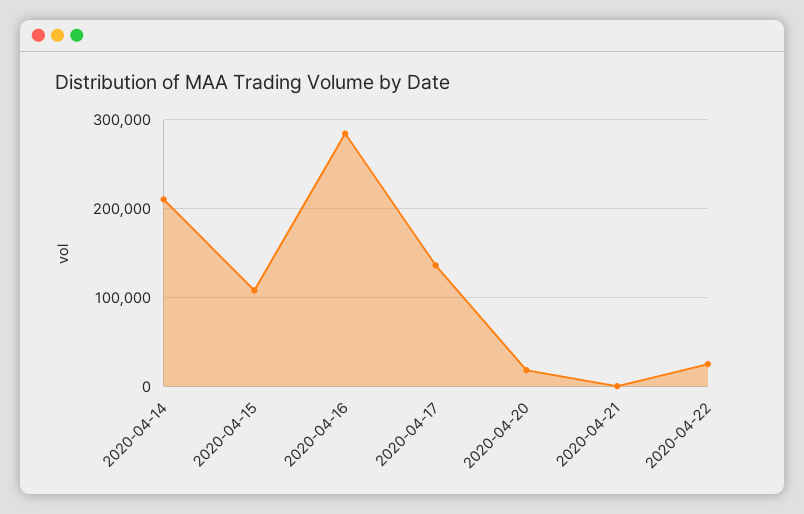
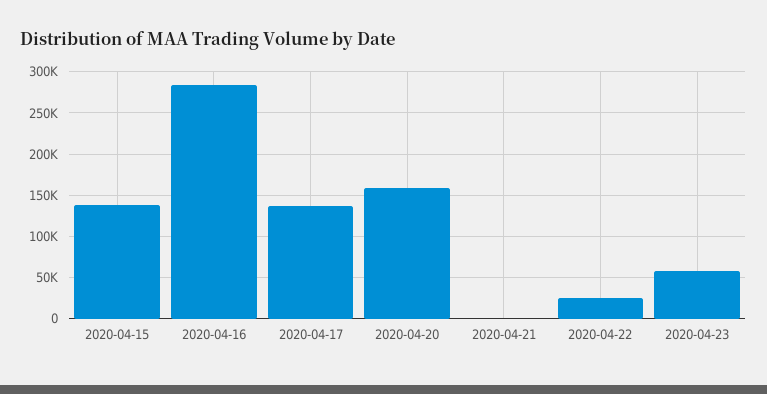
2020-04-14: 210000 -> none
2020-04-15: 110000 -> 140000
2020-04-20: 20000 -> 160000
2020-04-23: none -> 60000

